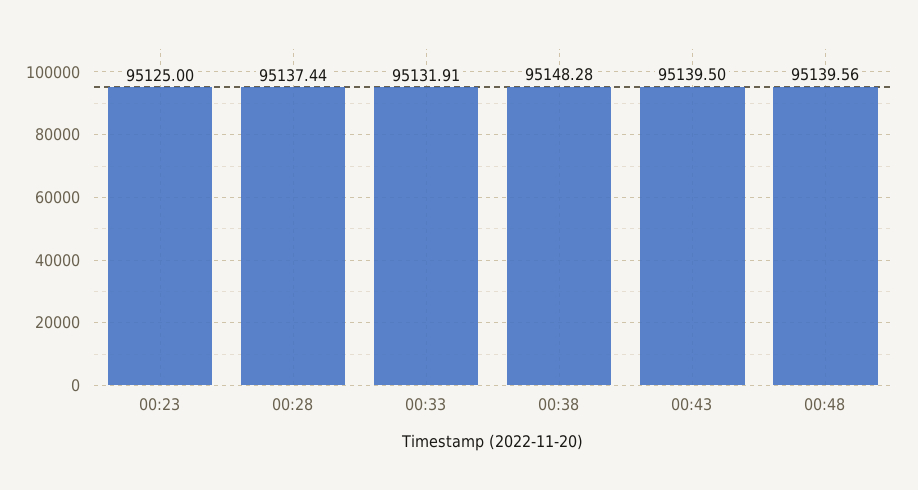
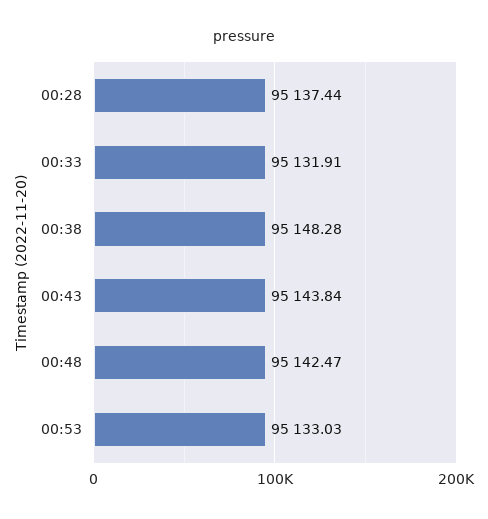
00:23: 95125 -> none
00:43: 95139.5 -> 95143.84
00:48: 95139.56 -> 95142.47
00:53: none -> 95133.03

